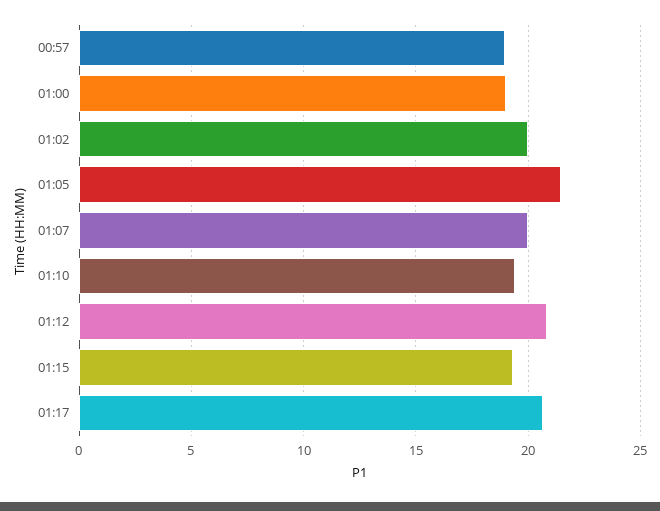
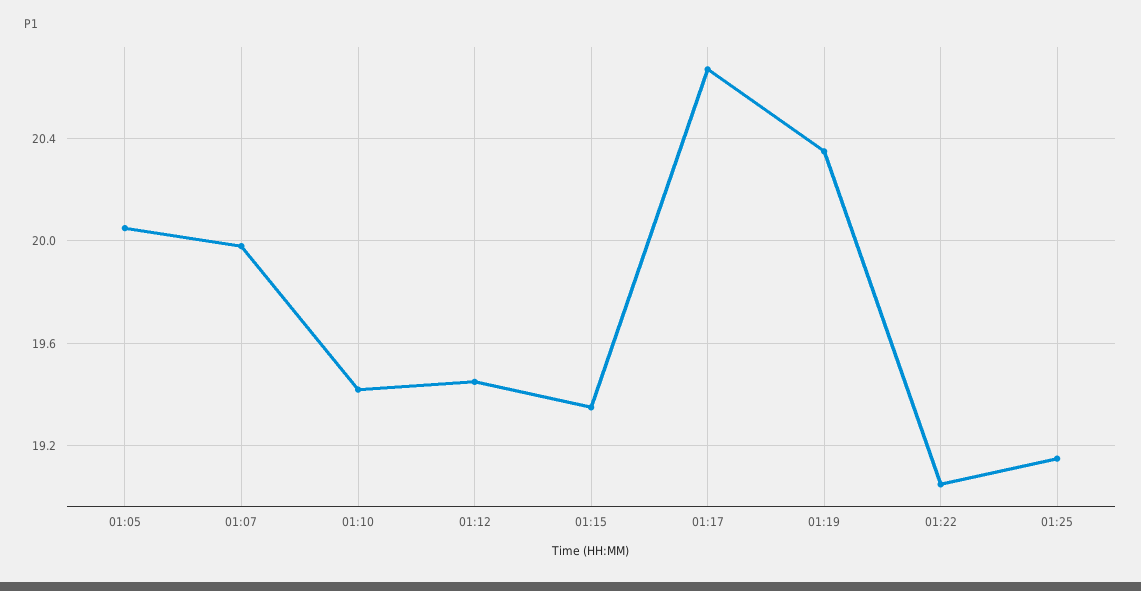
00:57: 19 -> none
01:00: 19 -> none
01:02: 20 -> none
01:05: 21.5 -> 20.05
01:12: 21 -> 19.45
01:19: none -> 20.35
01:22: none -> 19.05
01:25: none -> 19.15

